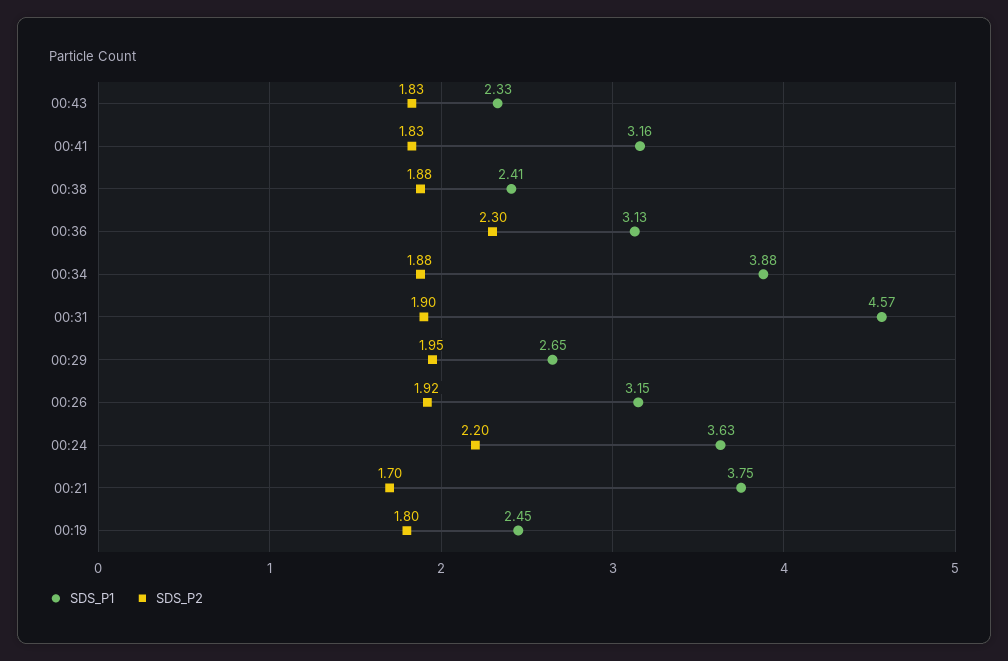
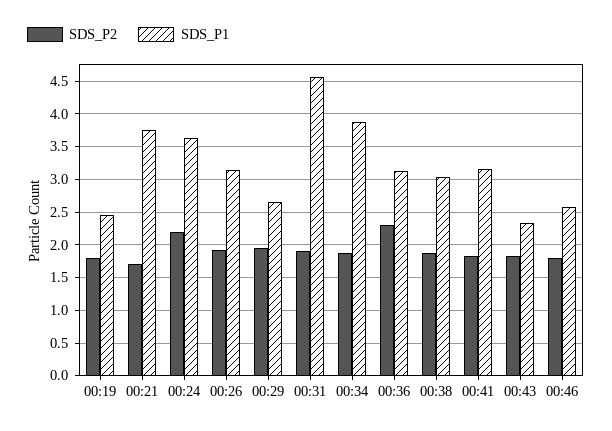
SDS_P1, 00:38: 2.41 -> 3
SDS_P2, 00:46: none -> 1.8
SDS_P1, 00:46: none -> 2.6

